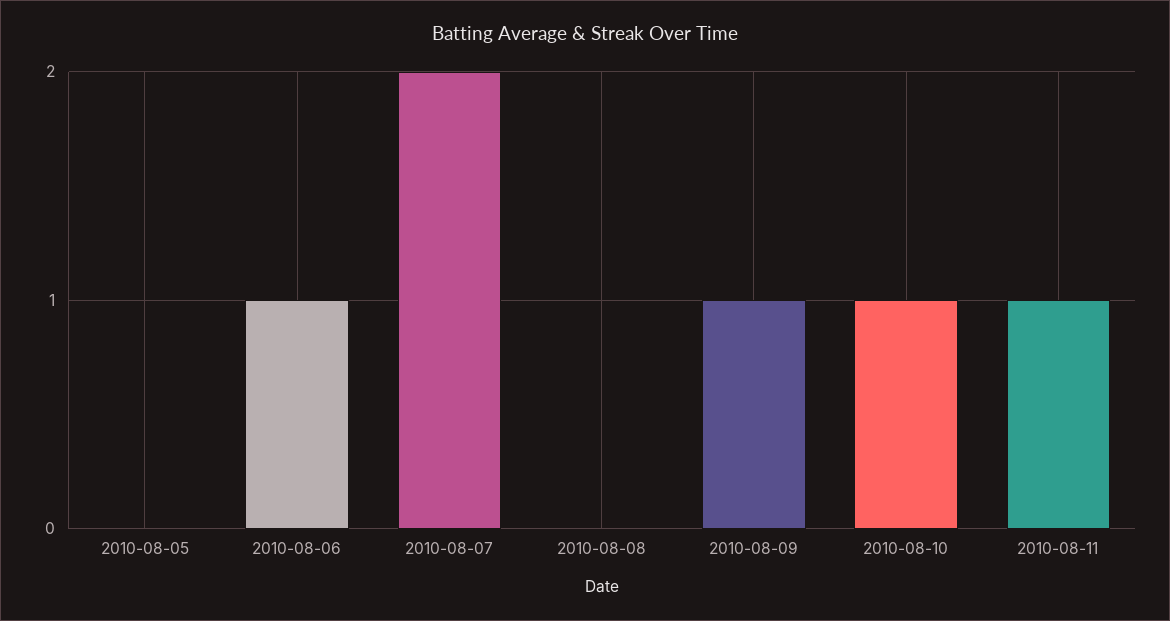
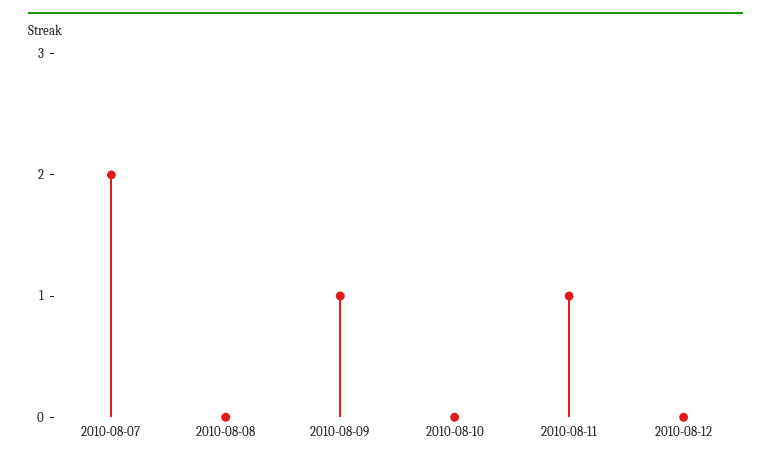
2010-08-05: 0 -> none
2010-08-06: 1 -> none
2010-08-10: 1 -> 0
2010-08-12: none -> 0

